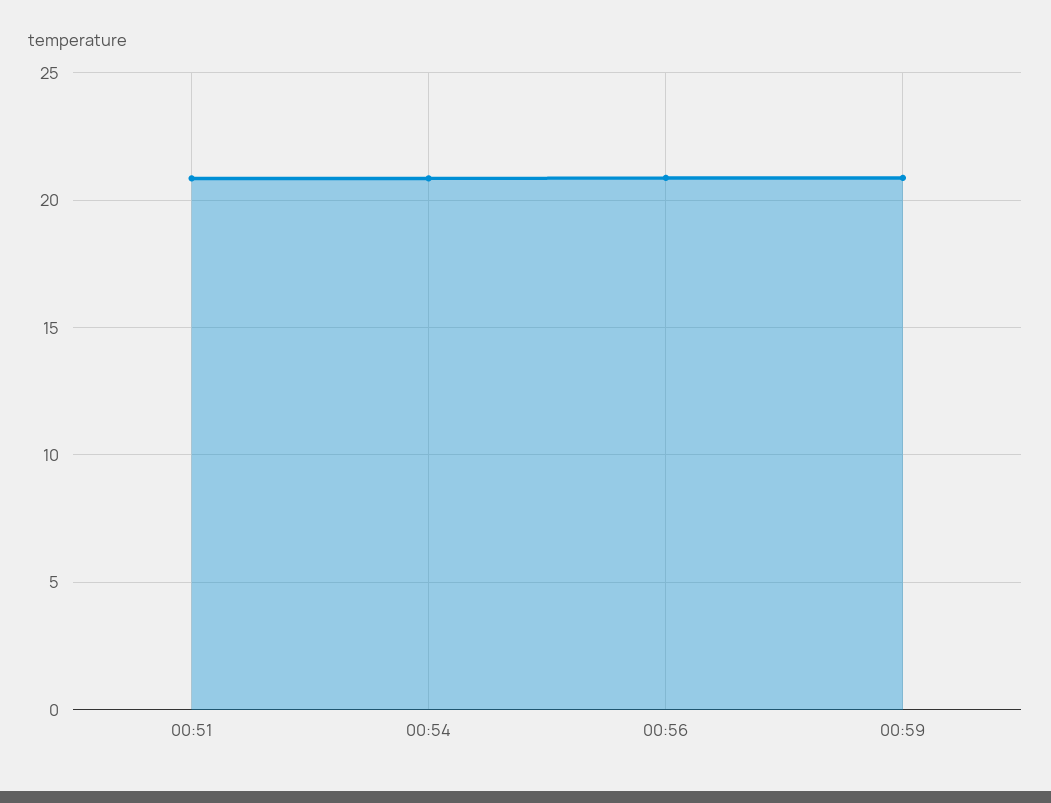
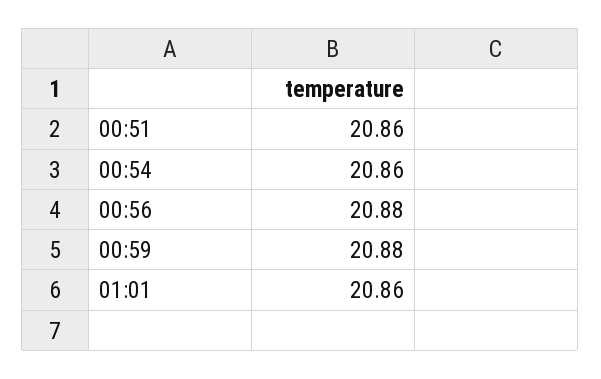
01:01: none -> 20.86

